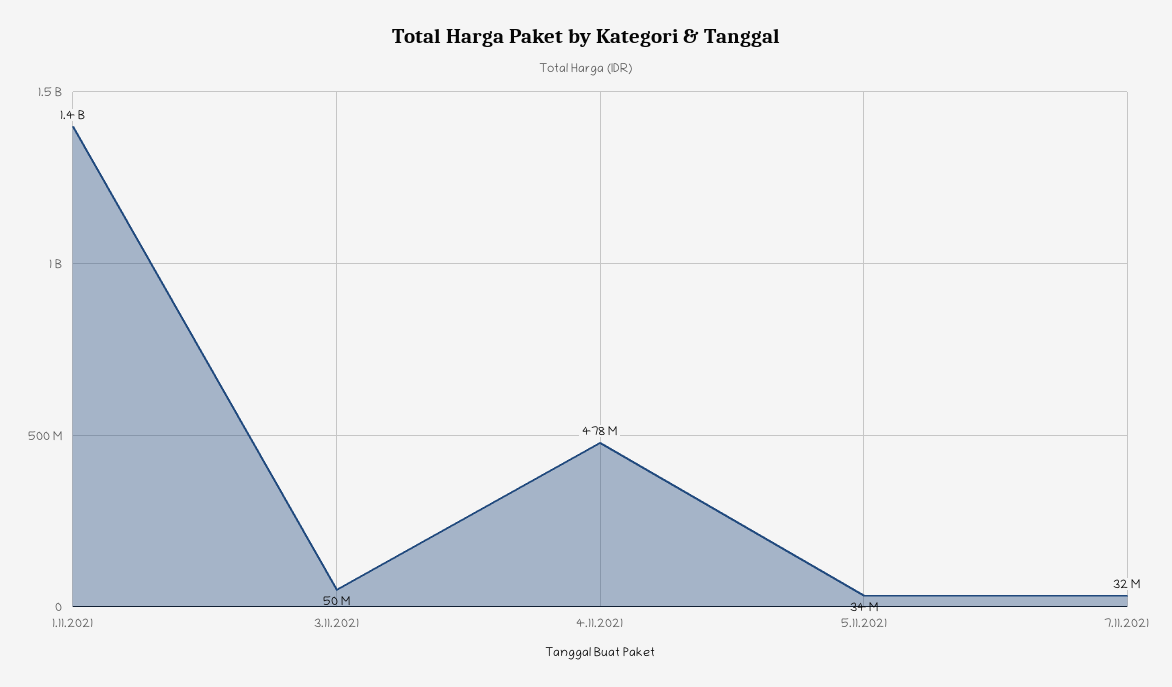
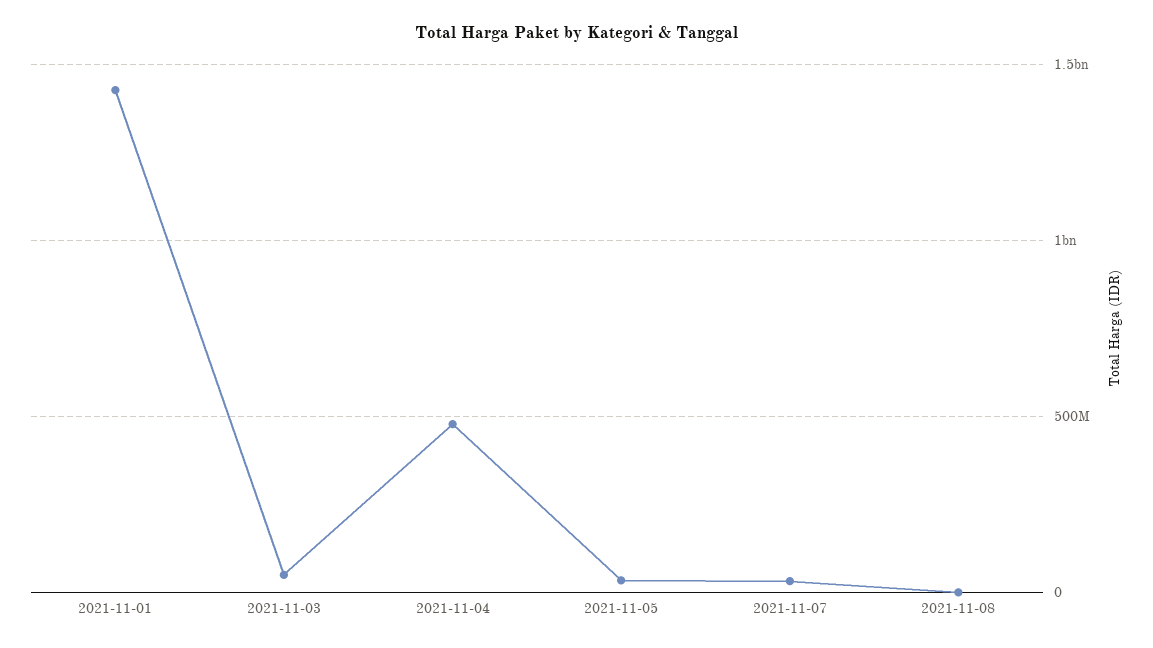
2021-11-08: none -> 0

